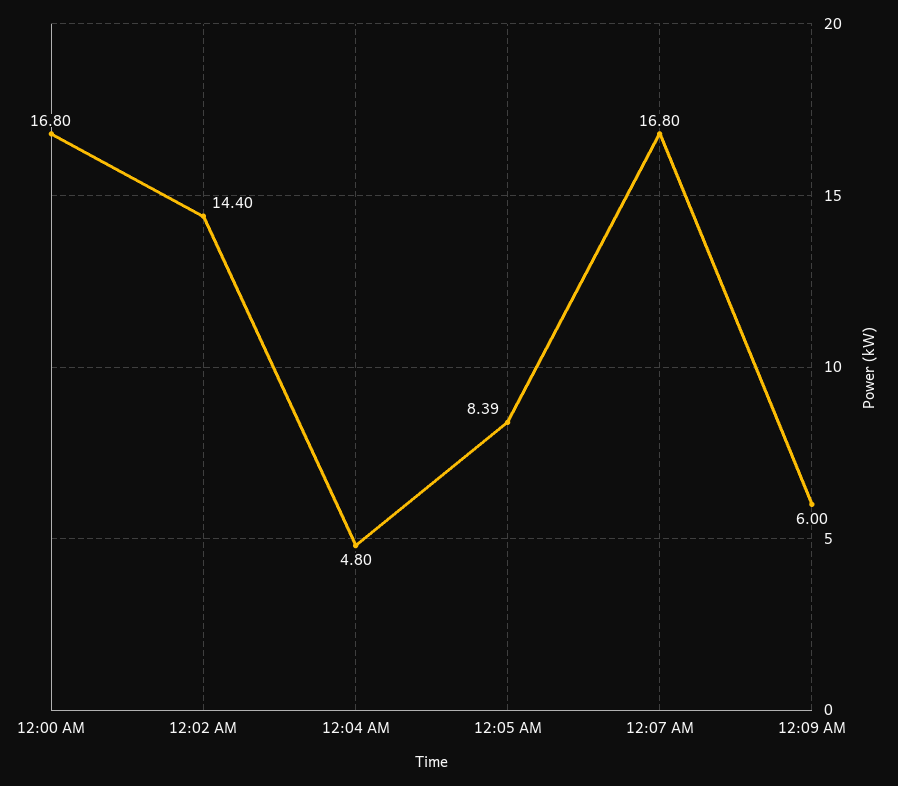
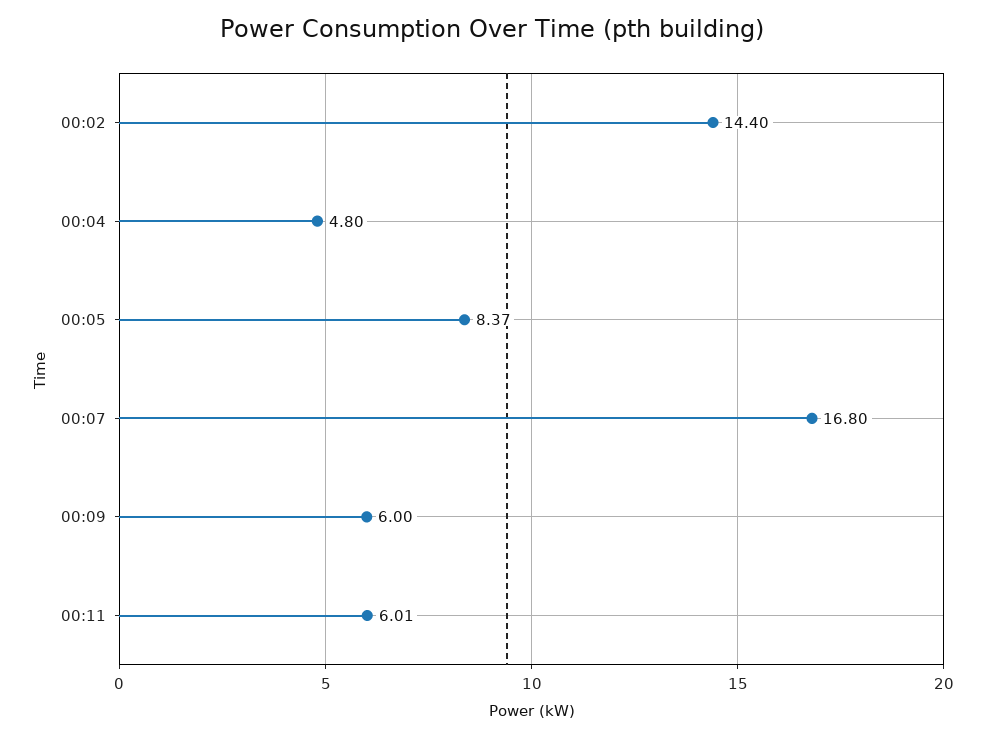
12:00 AM: 16.8 -> none
12:05 AM: 8.39 -> 8.37
00:11: none -> 6.01

